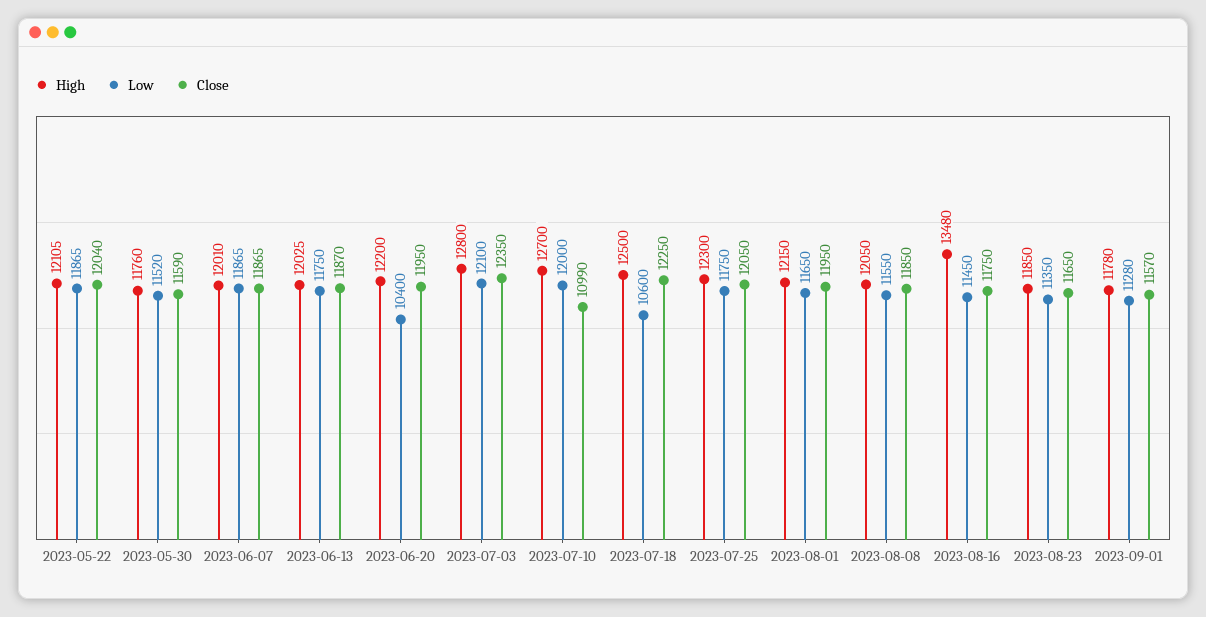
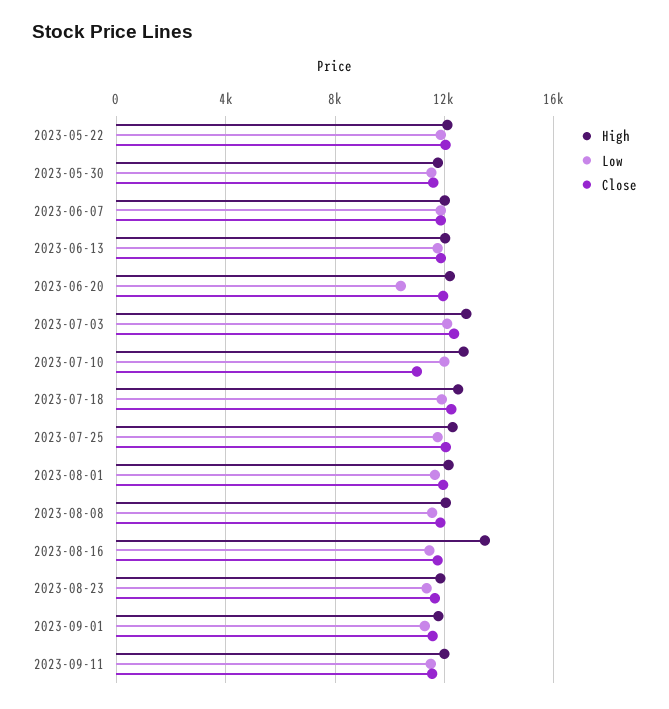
Low, 2023-07-18: 10600 -> 12000
High, 2023-09-11: none -> 12000
Low, 2023-09-11: none -> 11500
Close, 2023-09-11: none -> 11500

